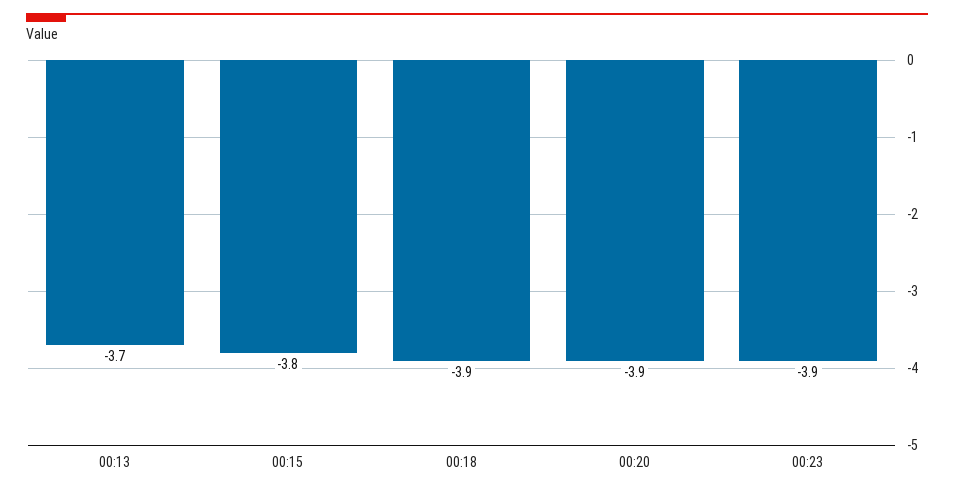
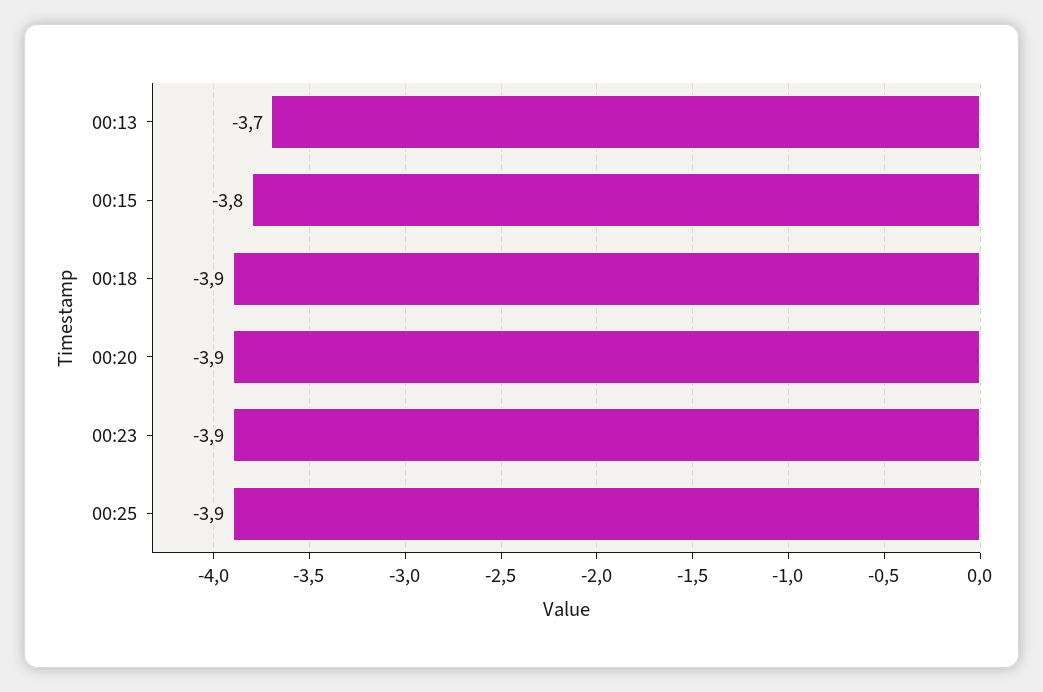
00:25: none -> -3.9

